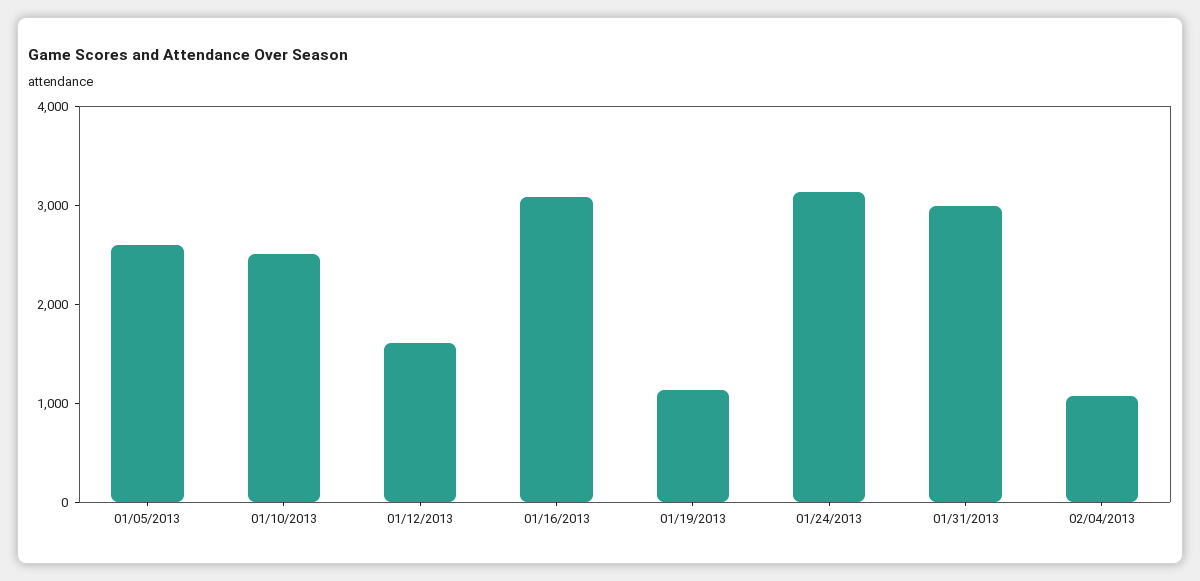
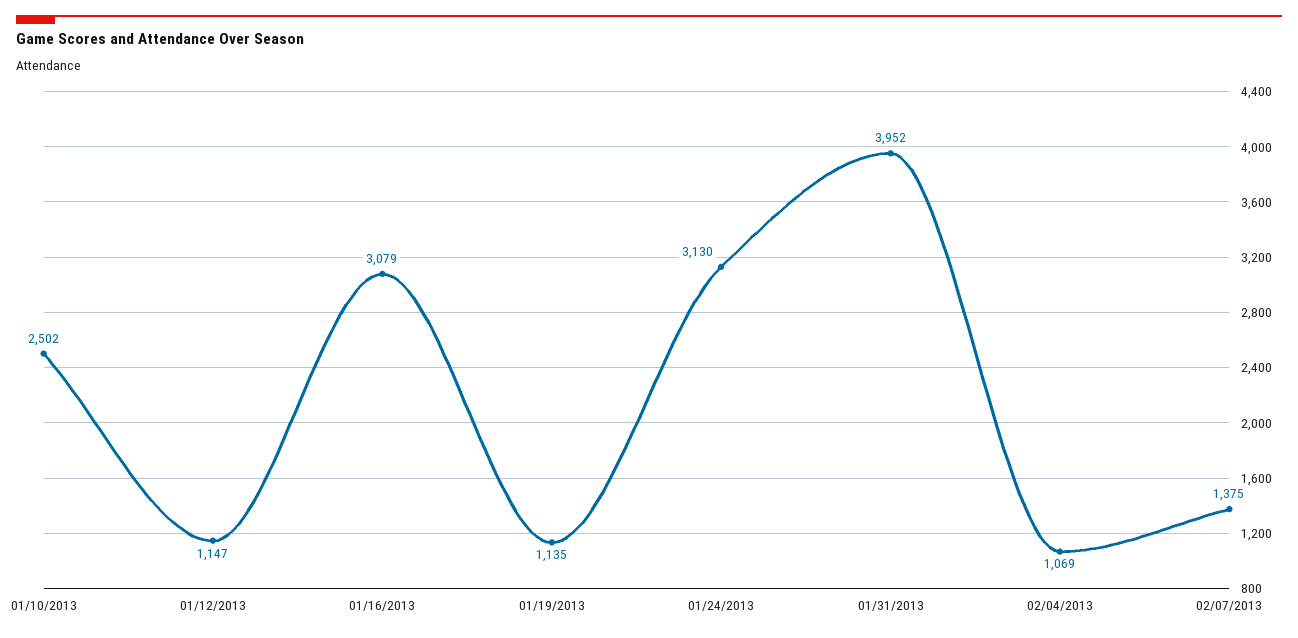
01/05/2013: 2600 -> none
01/12/2013: 1600 -> 1147
01/31/2013: 3000 -> 3952
02/07/2013: none -> 1375

